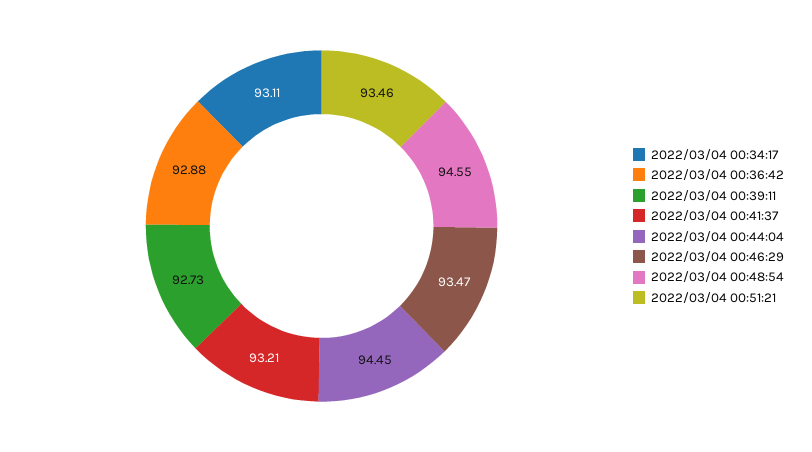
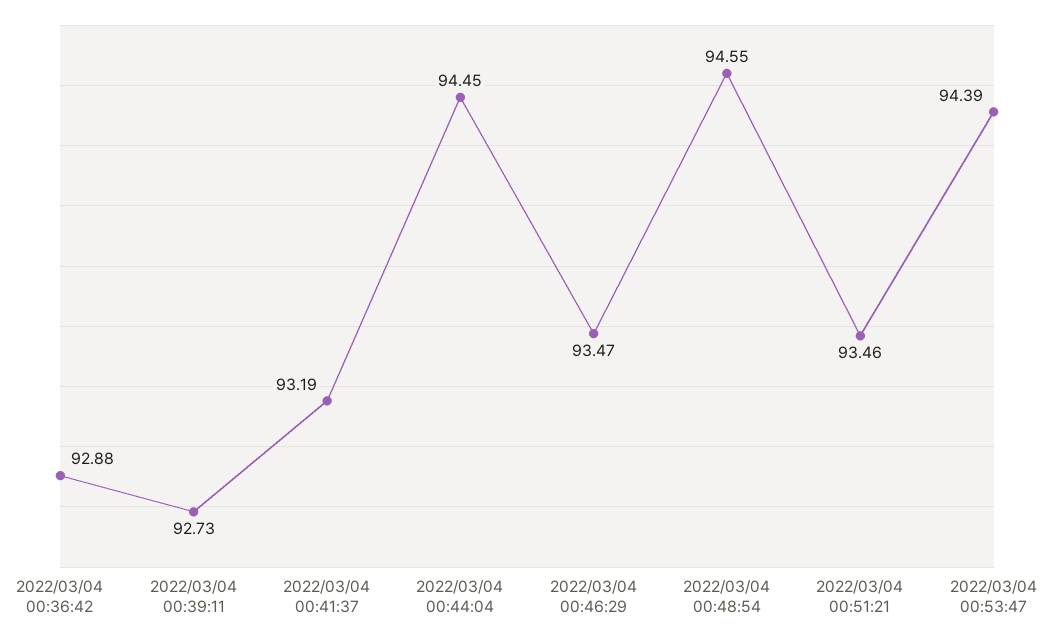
2022/03/04 00:34:17: 93.11 -> none
2022/03/04 00:41:37: 93.21 -> 93.19
2022/03/04 00:53:47: none -> 94.39

